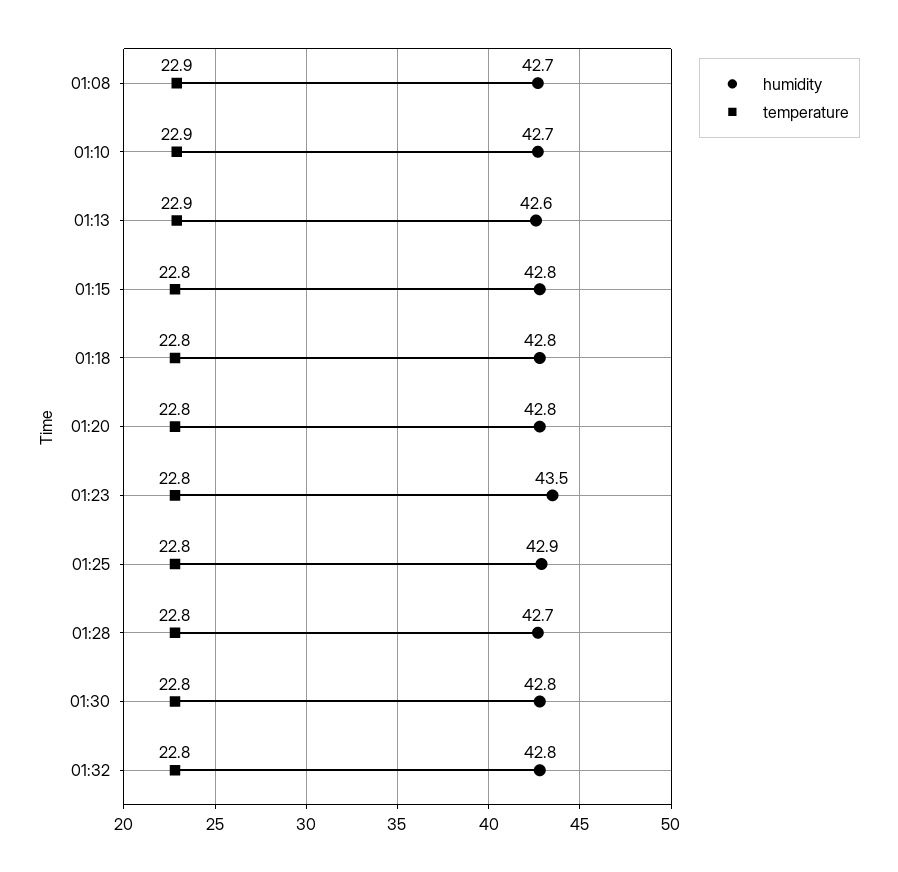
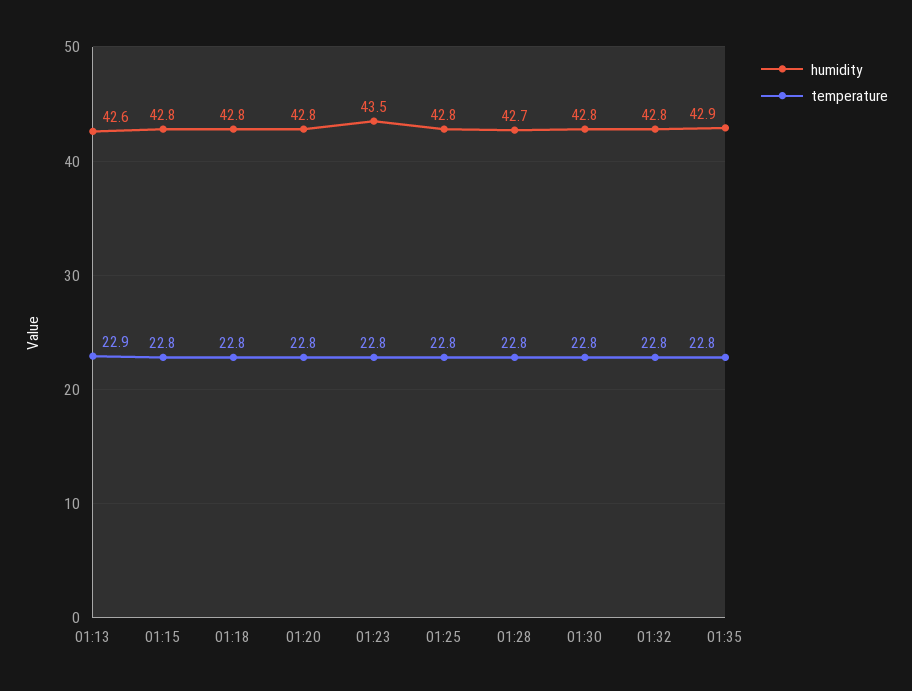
humidity, 01:08: 42.7 -> none
temperature, 01:08: 22.9 -> none
humidity, 01:10: 42.7 -> none
temperature, 01:10: 22.9 -> none
humidity, 01:25: 42.9 -> 42.8
humidity, 01:35: none -> 42.9
temperature, 01:35: none -> 22.8

